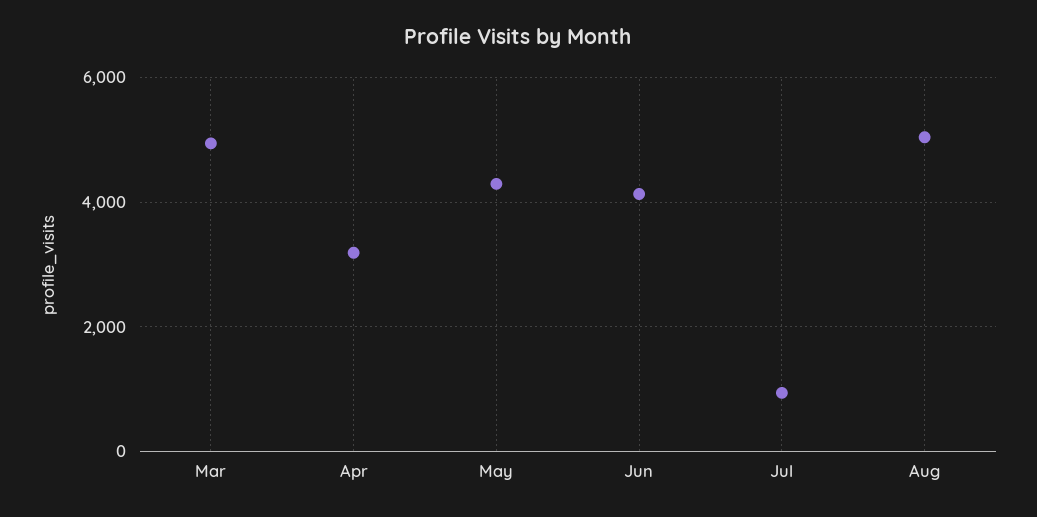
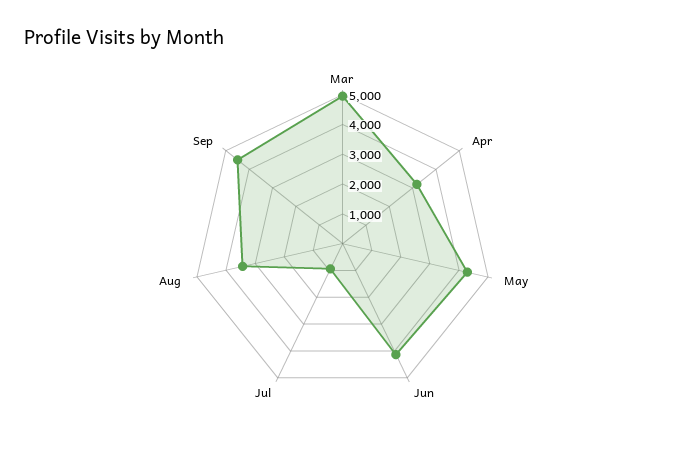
Aug: 5000 -> 3500
Sep: none -> 4500

